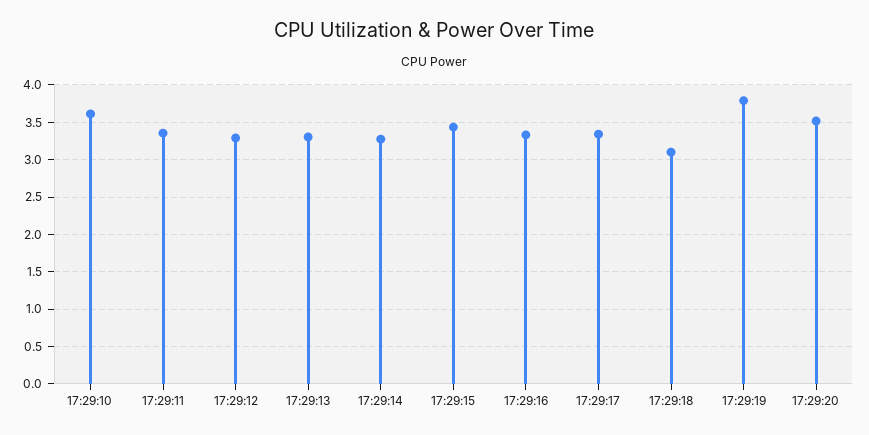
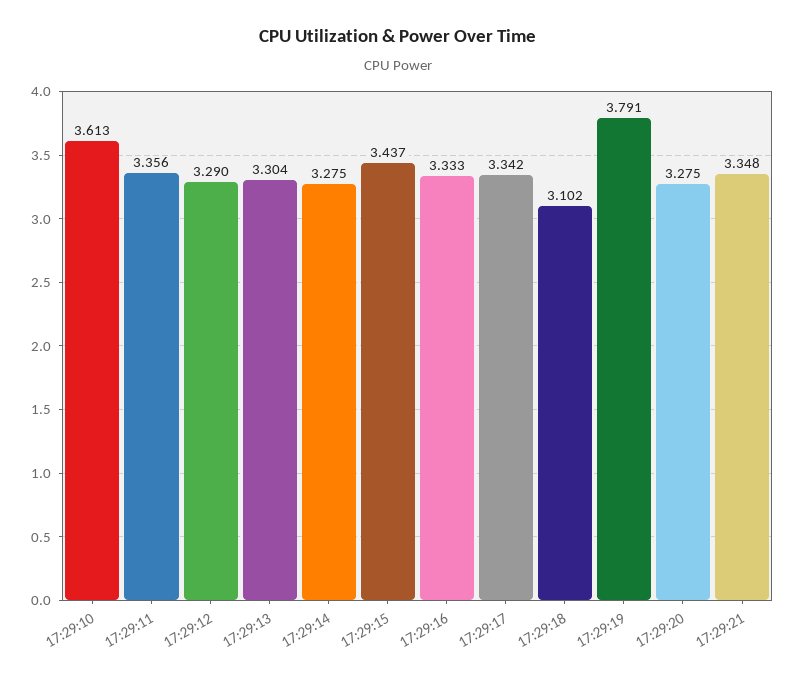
17:29:20: 3.5 -> 3.275
17:29:21: none -> 3.348

